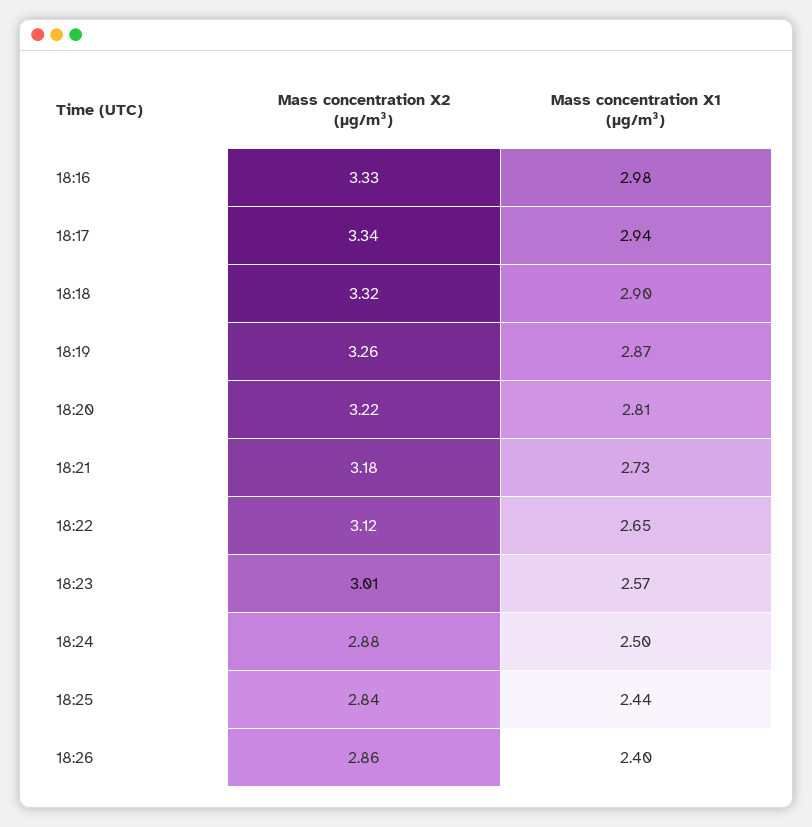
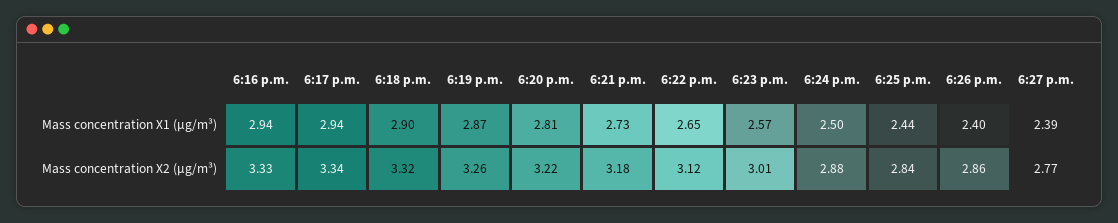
Mass concentration X1 (μg/m³), 18:16: 2.98 -> 2.94
Mass concentration X1 (μg/m³), 6:27 p.m.: none -> 2.39
Mass concentration X2 (μg/m³), 6:27 p.m.: none -> 2.77

